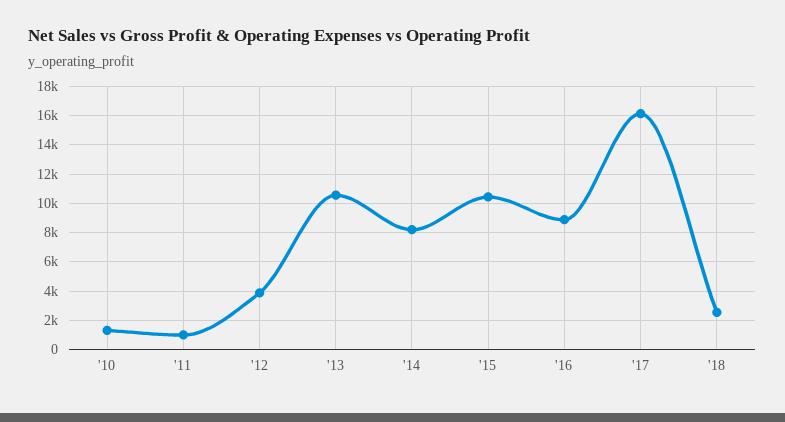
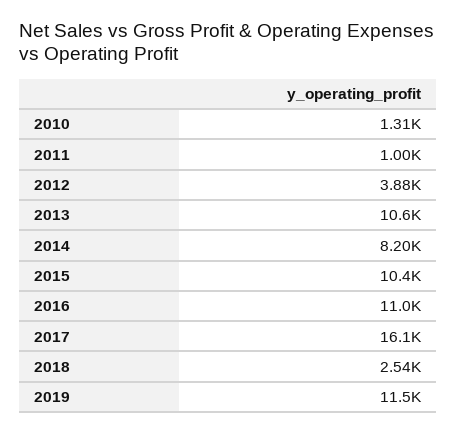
'16: 9000 -> 11000
2019: none -> 11500

